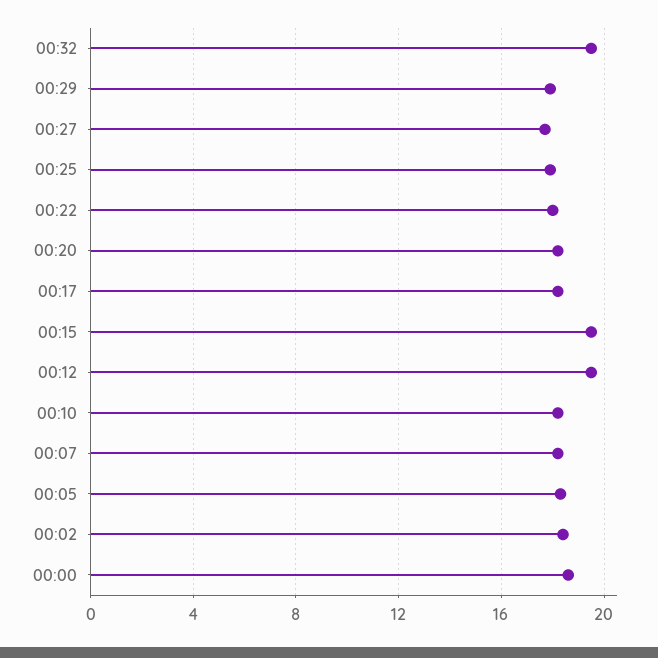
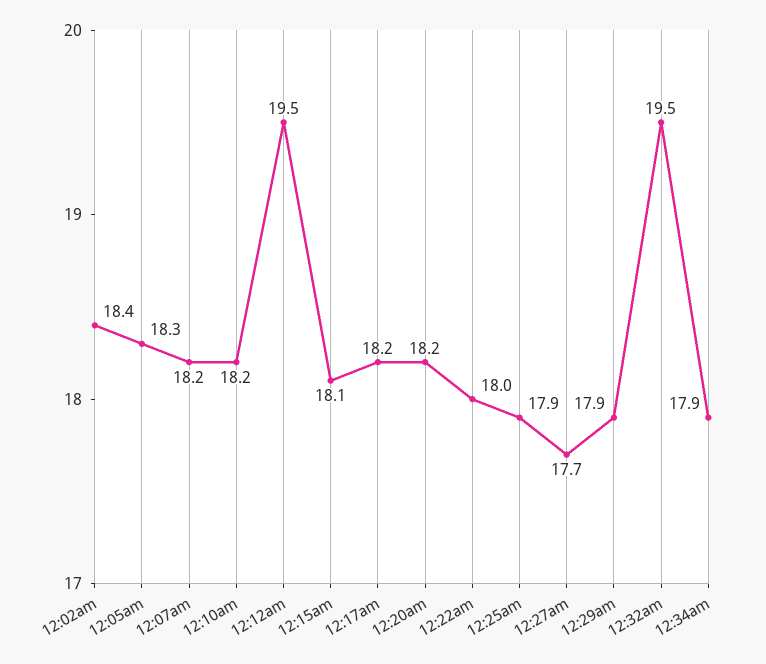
00:15: 19.5 -> 18.1
00:00: 18.5 -> none
12:34am: none -> 17.9

